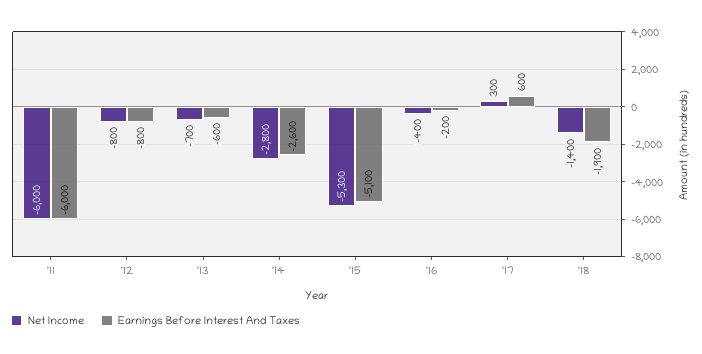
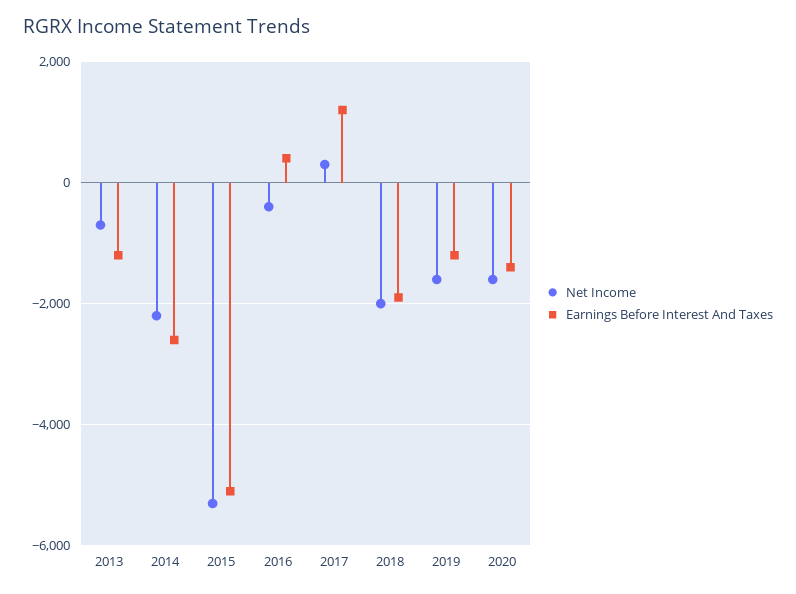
Net Income, '11: -6000 -> none
Earnings Before Interest And Taxes, '11: -6000 -> none
Net Income, '12: -800 -> none
Earnings Before Interest And Taxes, '12: -800 -> none
Earnings Before Interest And Taxes, '13: -600 -> -1200
Net Income, '14: -2800 -> -2200
Earnings Before Interest And Taxes, '16: -200 -> 400
Earnings Before Interest And Taxes, '17: 600 -> 1200
Net Income, '18: -1400 -> -2000
Net Income, 2019: none -> -1600
Earnings Before Interest And Taxes, 2019: none -> -1200
Net Income, 2020: none -> -1600
Earnings Before Interest And Taxes, 2020: none -> -1400

